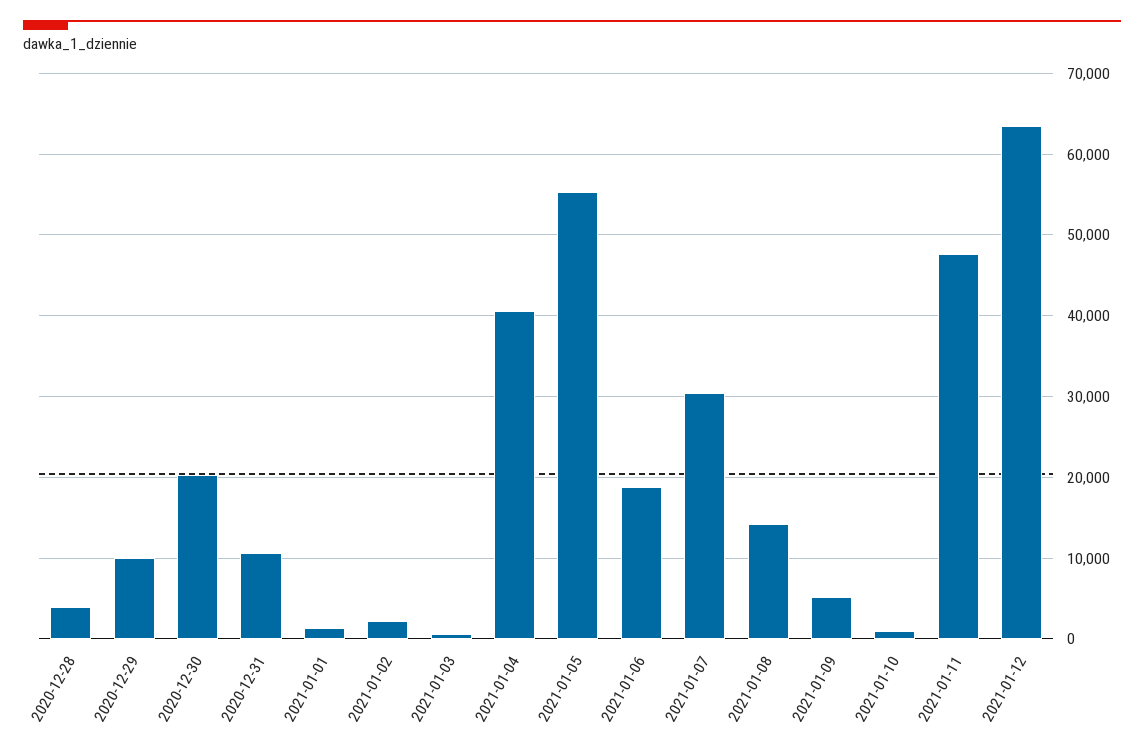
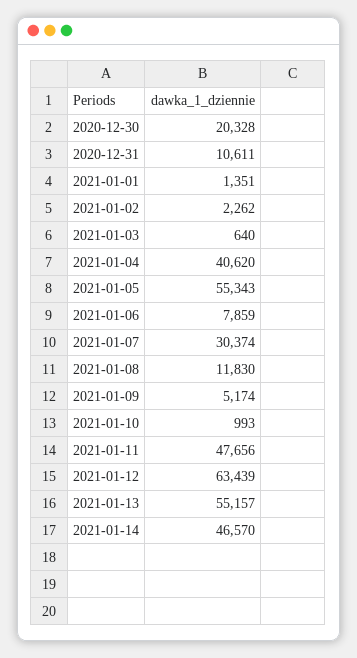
2020-12-28: 4000 -> none
2020-12-29: 10000 -> none
2021-01-06: 19000 -> 7859
2021-01-08: 14000 -> 11830
2021-01-13: none -> 55157
2021-01-14: none -> 46570

